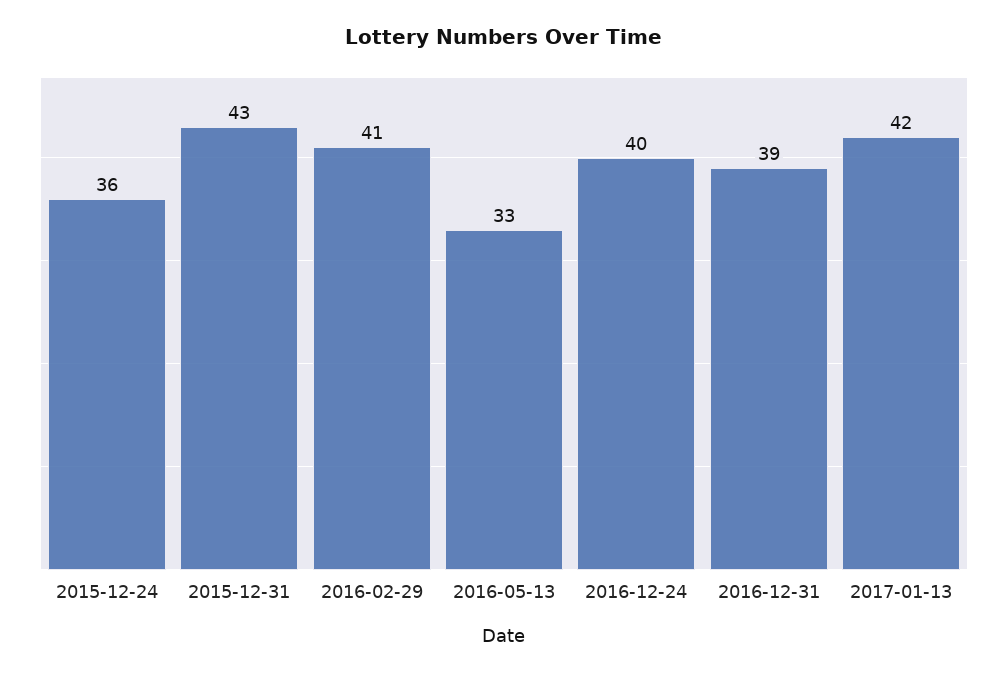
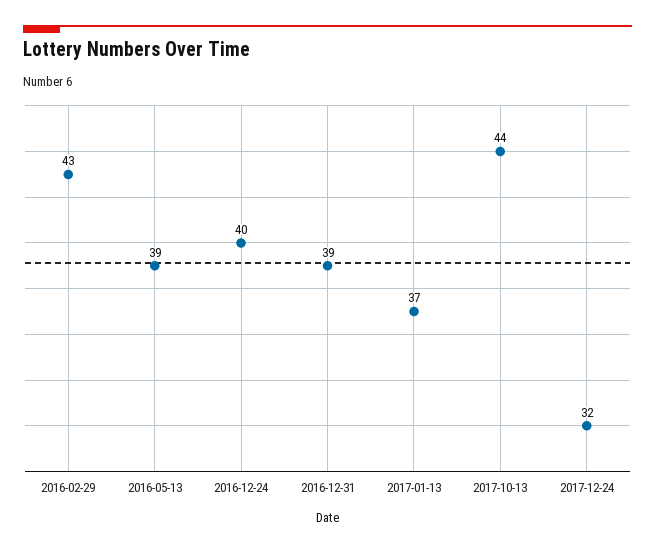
2015-12-24: 36 -> none
2015-12-31: 43 -> none
2016-02-29: 41 -> 43
2016-05-13: 33 -> 39
2017-01-13: 42 -> 37
2017-10-13: none -> 44
2017-12-24: none -> 32

